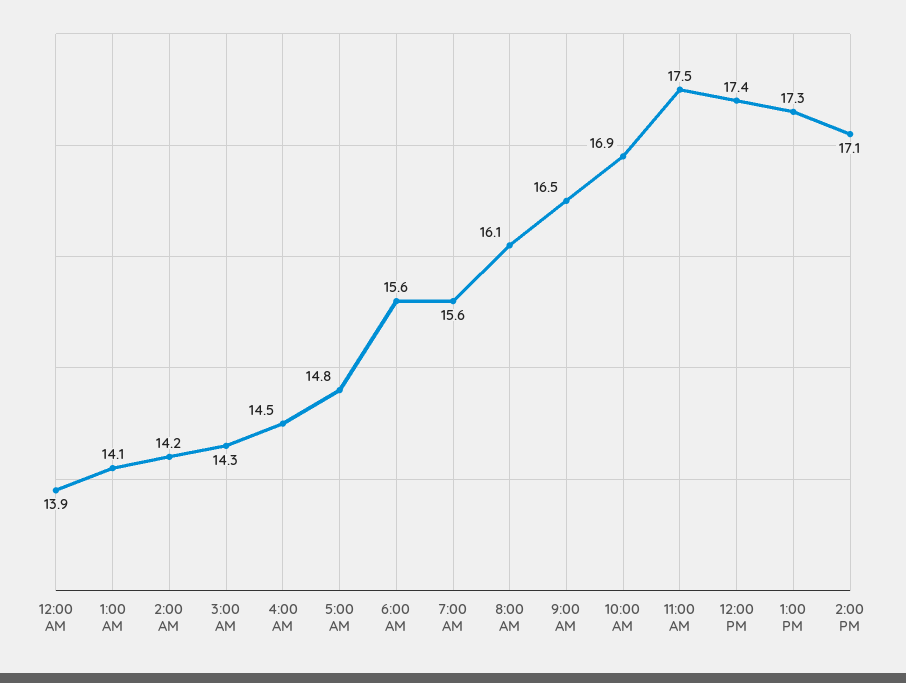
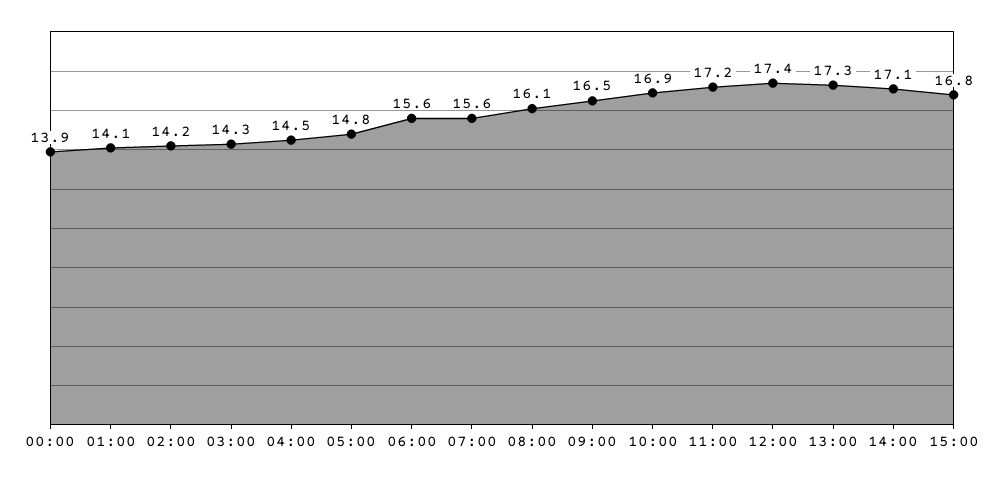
11:00 AM: 17.5 -> 17.2
15:00: none -> 16.8

